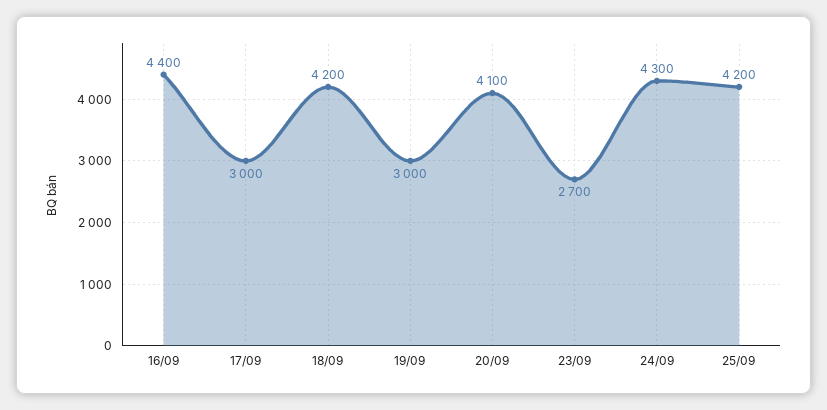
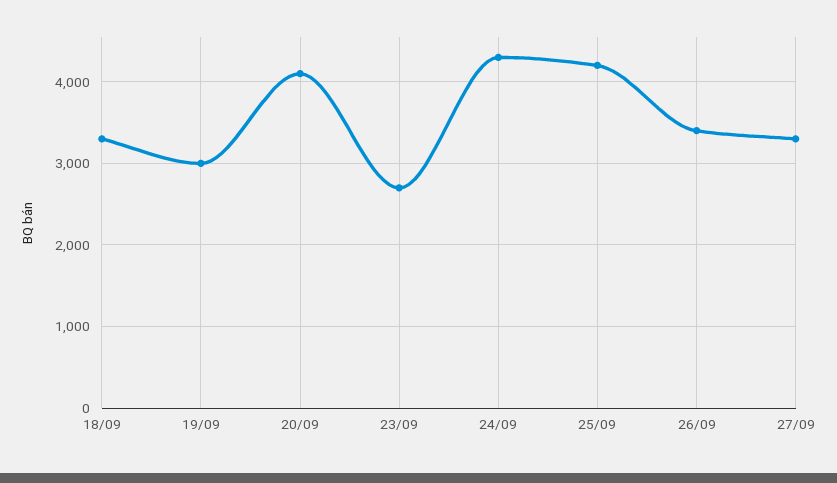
16/09: 4400 -> none
17/09: 3000 -> none
18/09: 4200 -> 3300
26/09: none -> 3400
27/09: none -> 3300

